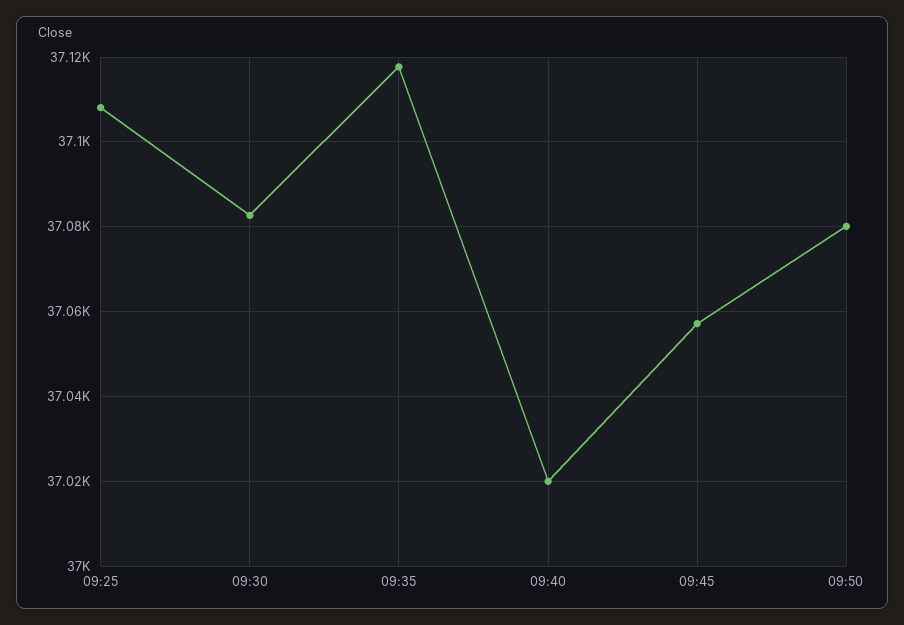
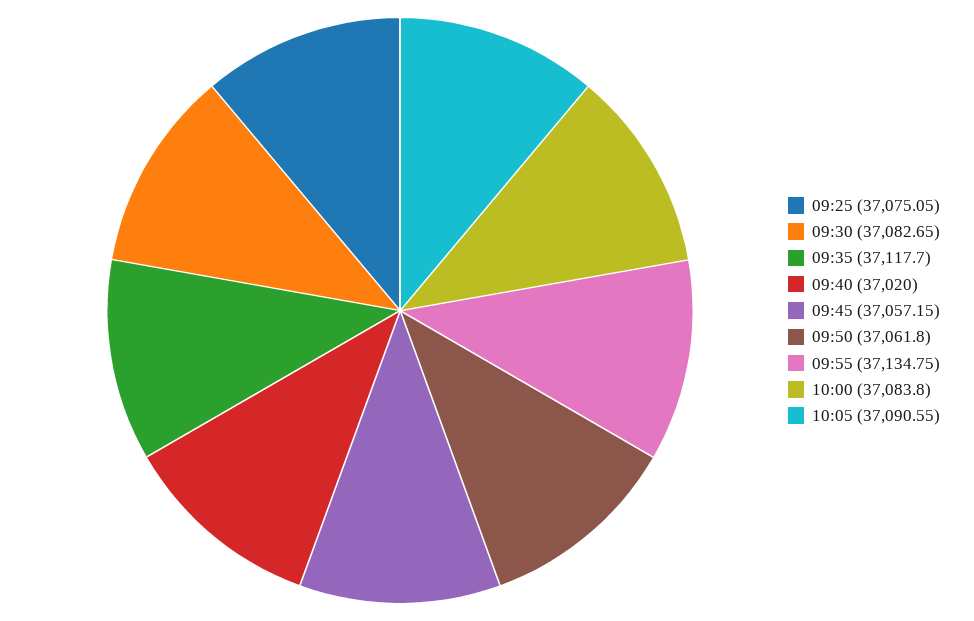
09:25: 37108 -> 37075.05
09:50: 37080 -> 37061.8
09:55: none -> 37134.75
10:00: none -> 37083.8
10:05: none -> 37090.55

